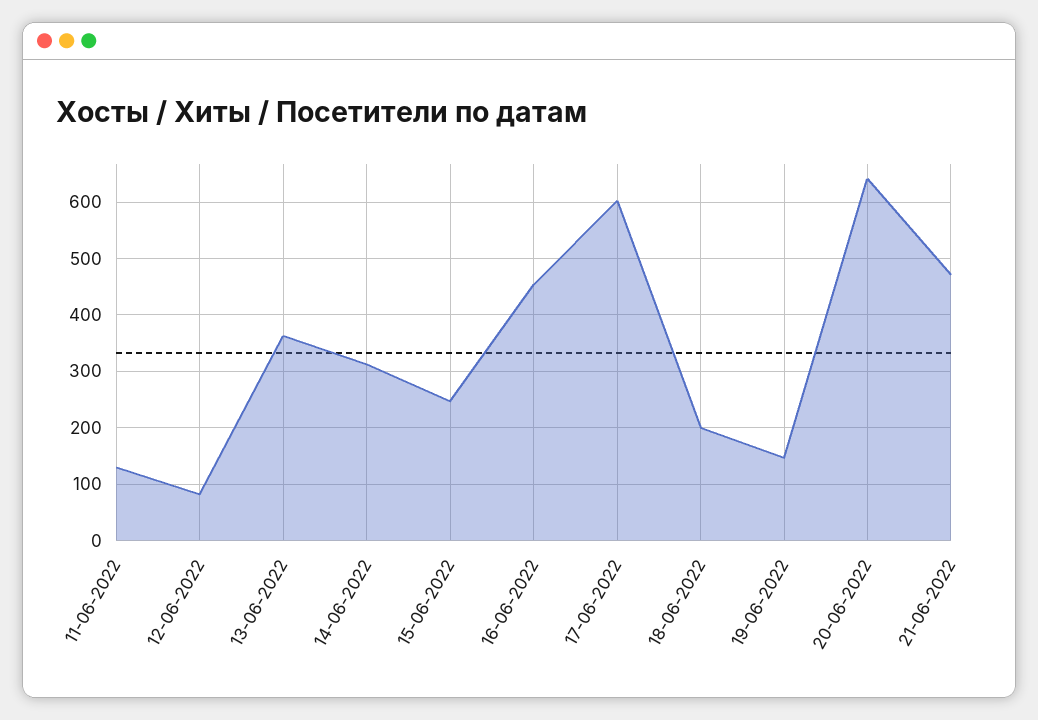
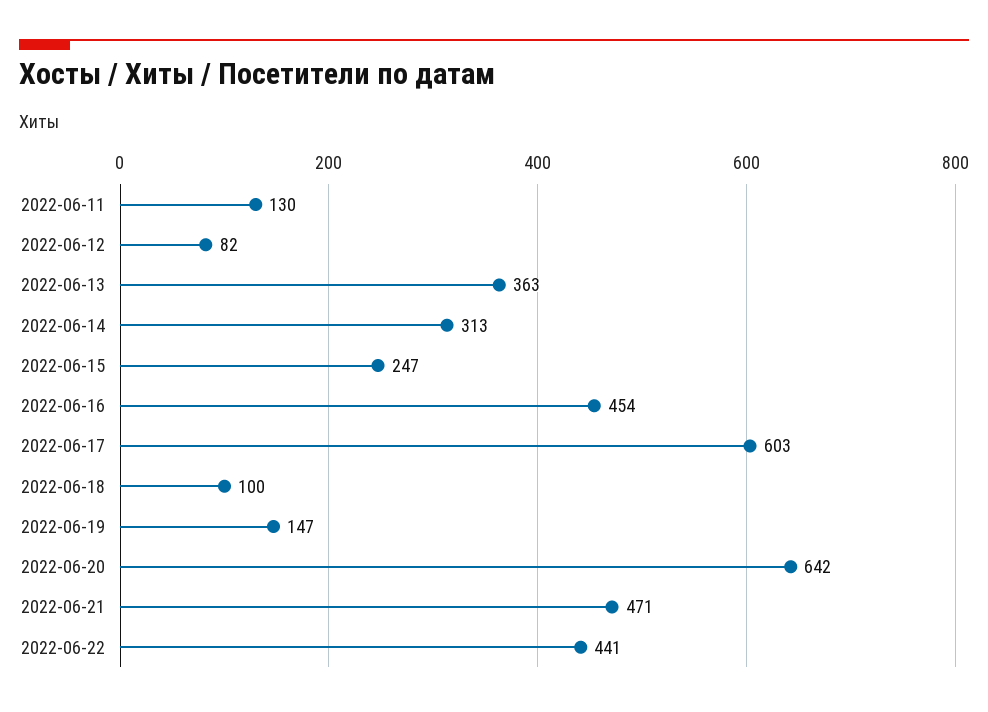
18-06-2022: 200 -> 100
2022-06-22: none -> 441

